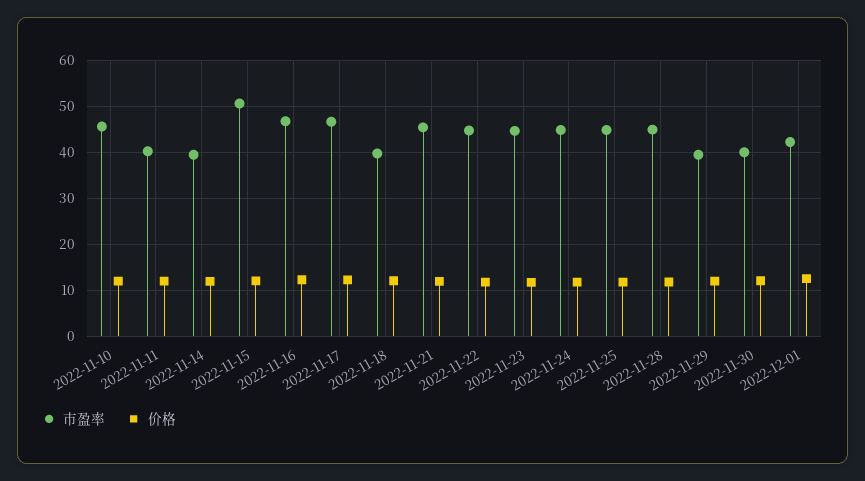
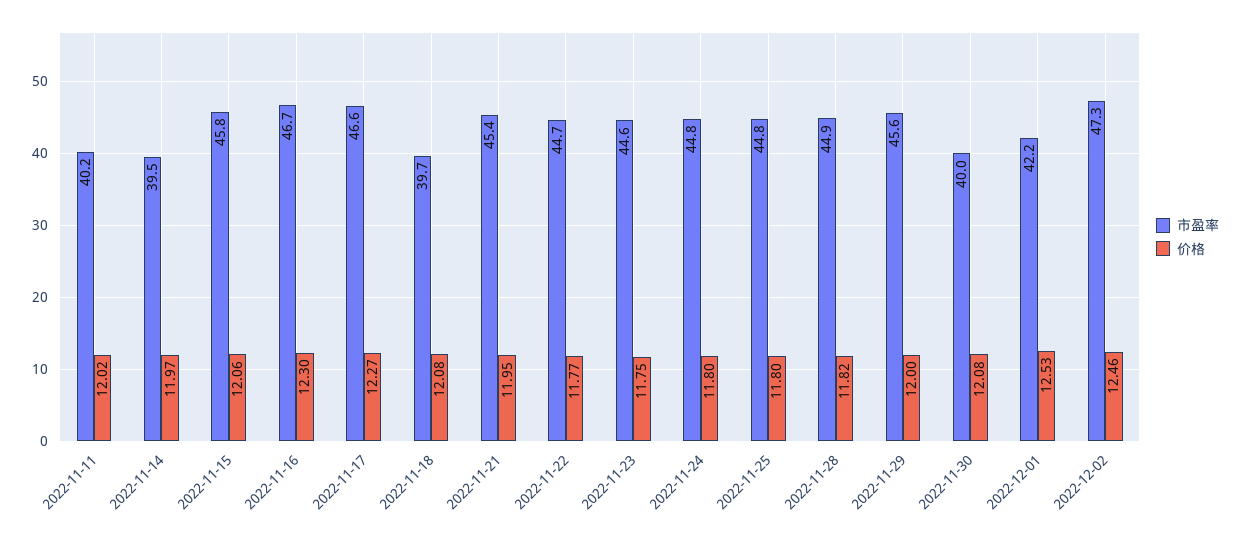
市盈率, 2022-11-10: 46 -> none
价格, 2022-11-10: 12 -> none
市盈率, 2022-11-15: 50 -> 45.8
市盈率, 2022-11-29: 40 -> 45.6
市盈率, 2022-12-02: none -> 47.3
价格, 2022-12-02: none -> 12.46

